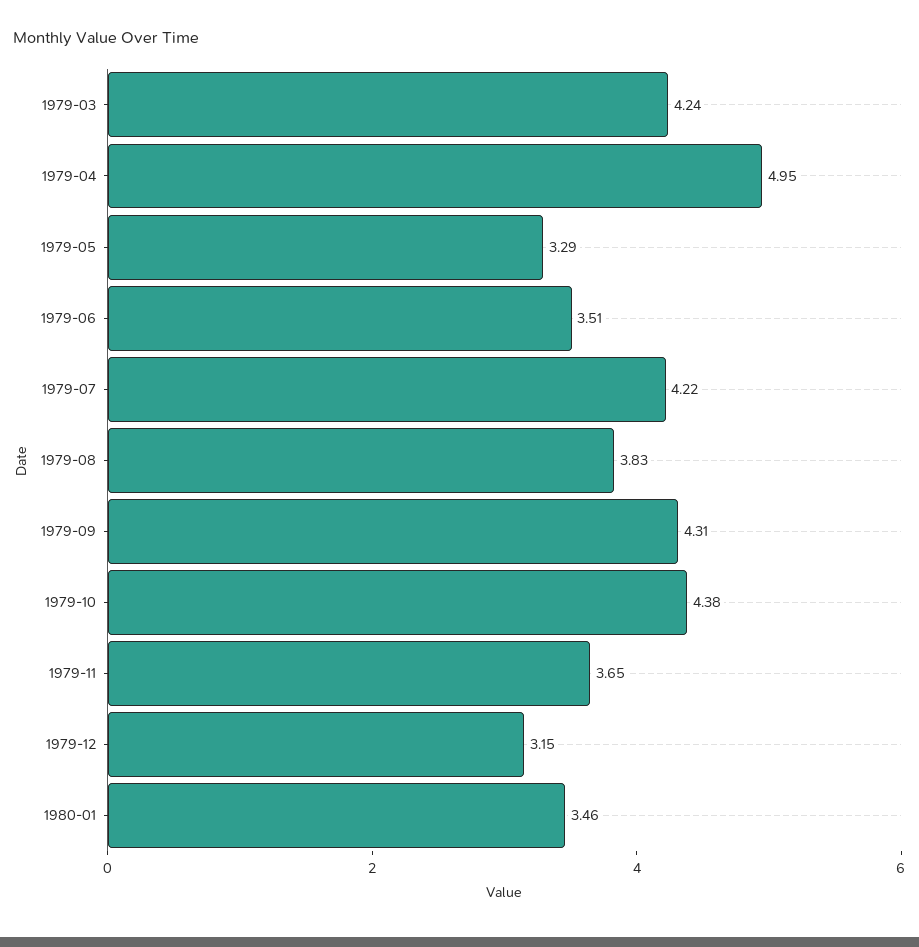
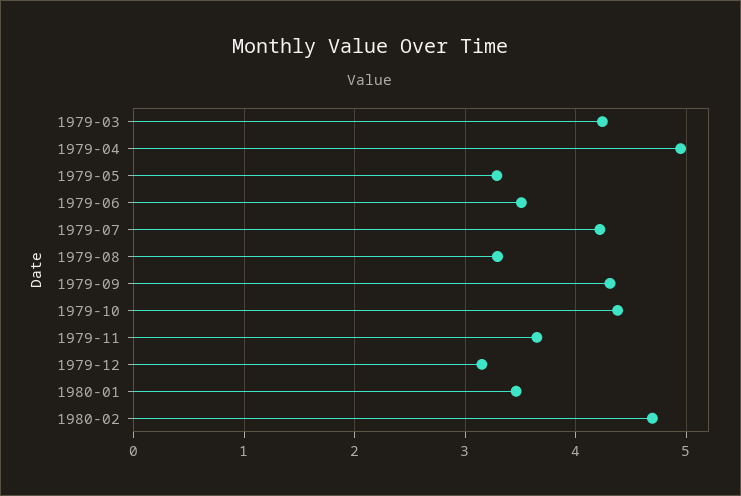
1979-08: 3.83 -> 3.3
1980-02: none -> 4.7

